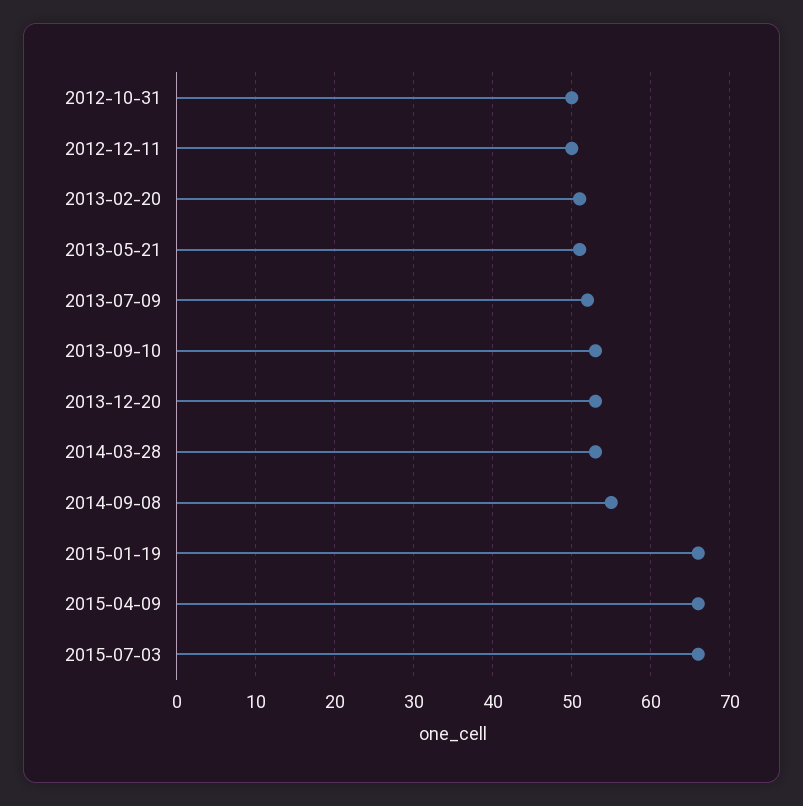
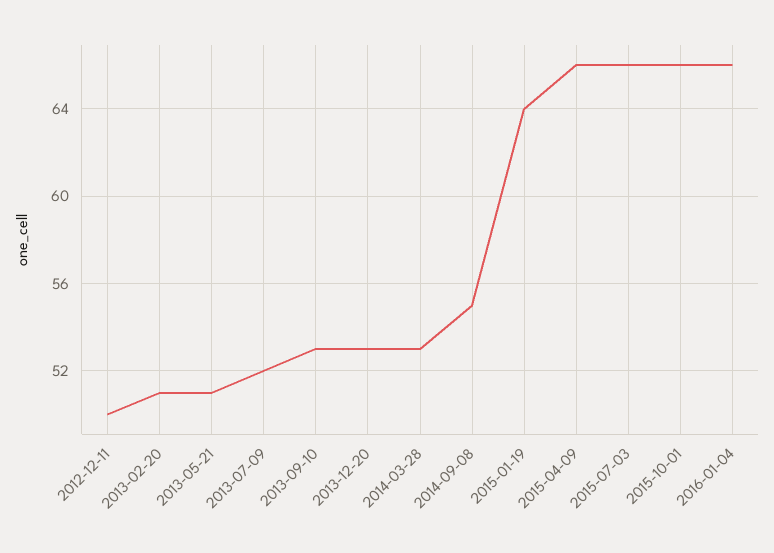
2012-10-31: 50 -> none
2015-01-19: 66 -> 64
2015-10-01: none -> 66
2016-01-04: none -> 66

